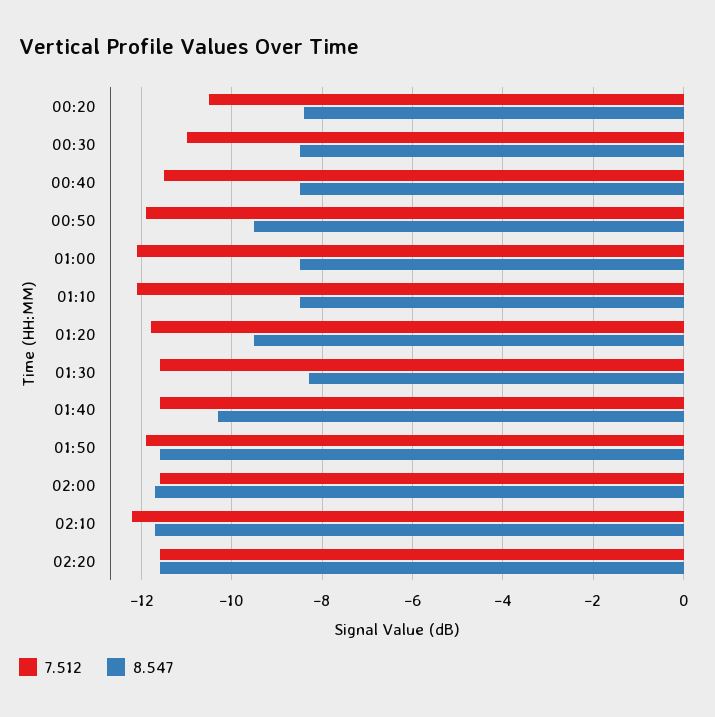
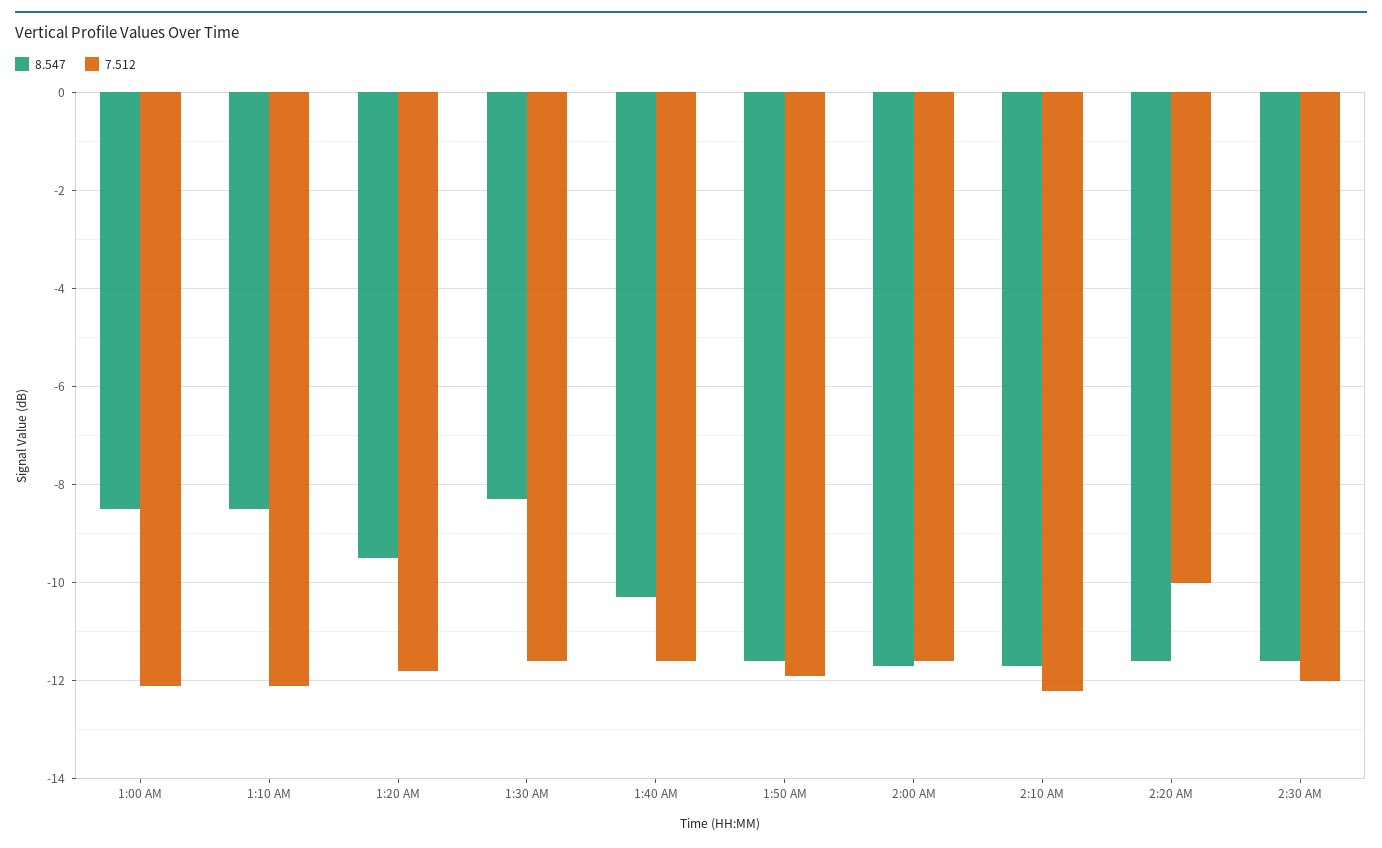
7.512, 00:20: -10.5 -> none
8.547, 00:20: -8.5 -> none
7.512, 00:30: -11 -> none
8.547, 00:30: -8.5 -> none
7.512, 00:40: -11.5 -> none
8.547, 00:40: -8.5 -> none
7.512, 00:50: -12 -> none
8.547, 00:50: -9.5 -> none
7.512, 02:20: -11.5 -> -10
8.547, 2:30 AM: none -> -11.5
7.512, 2:30 AM: none -> -12

